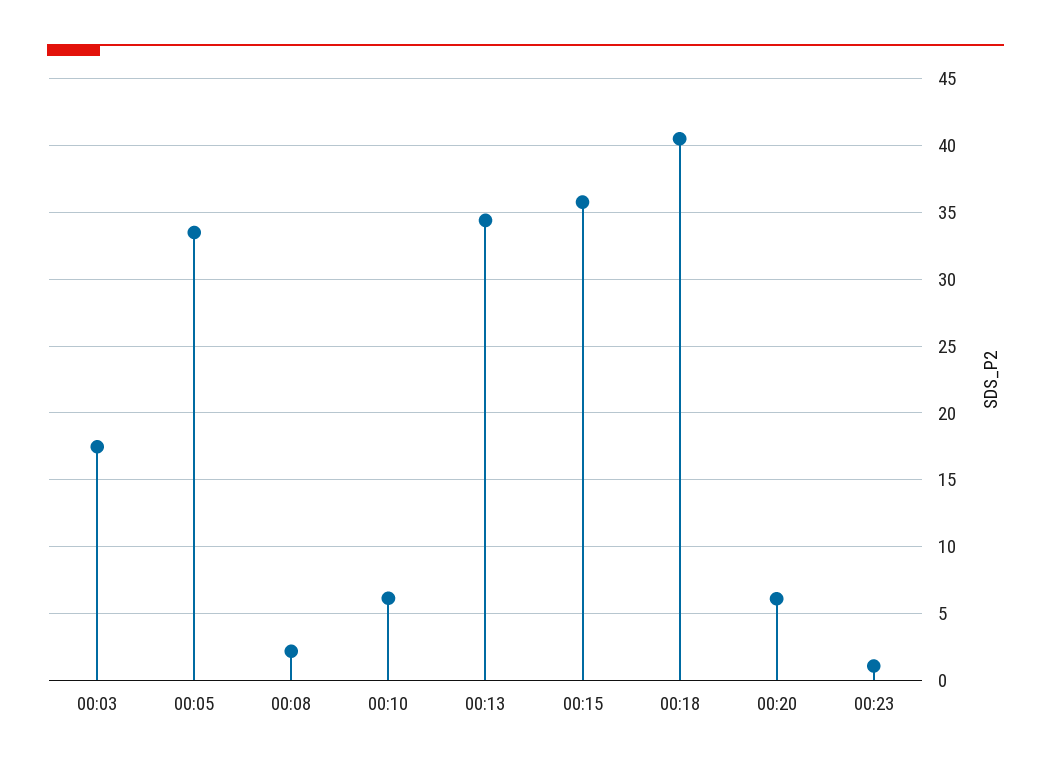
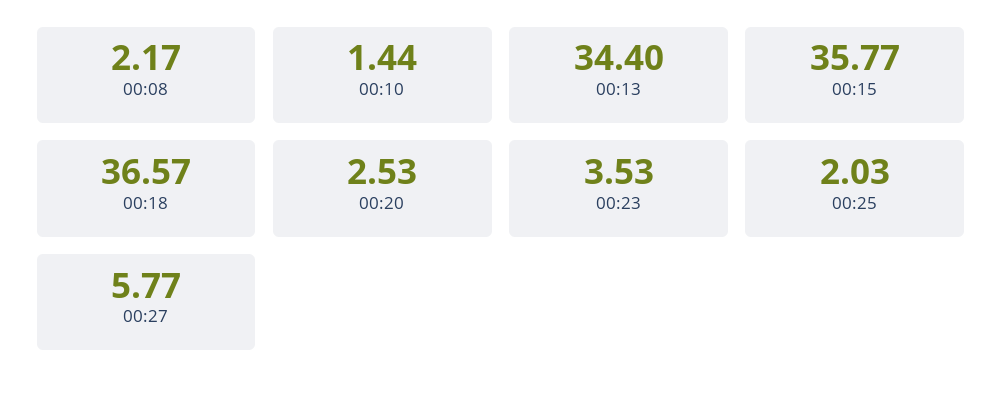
00:03: 17.5 -> none
00:05: 33.5 -> none
00:10: 6 -> 1.44
00:18: 40.5 -> 36.57
00:20: 6 -> 2.53
00:23: 1 -> 3.53
00:25: none -> 2.03
00:27: none -> 5.77

